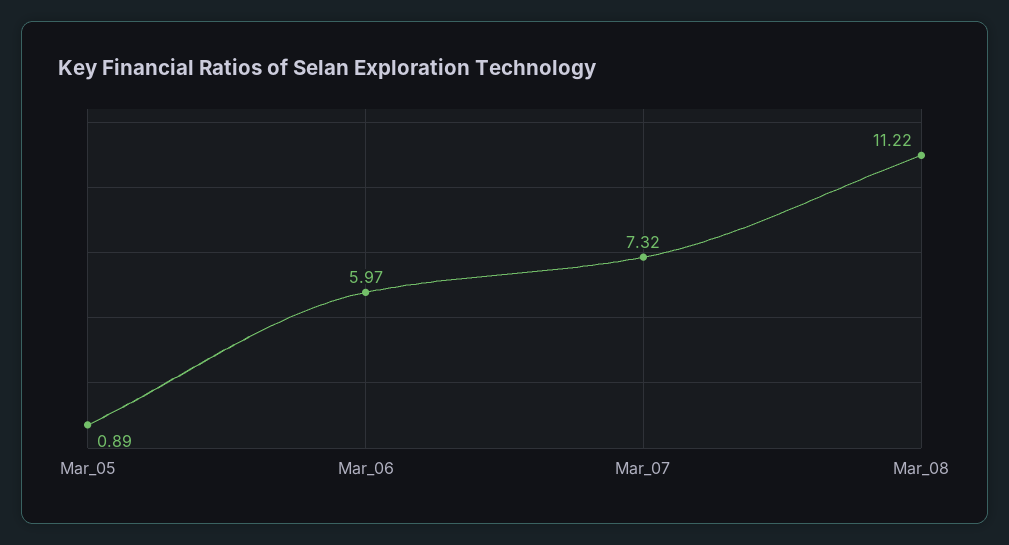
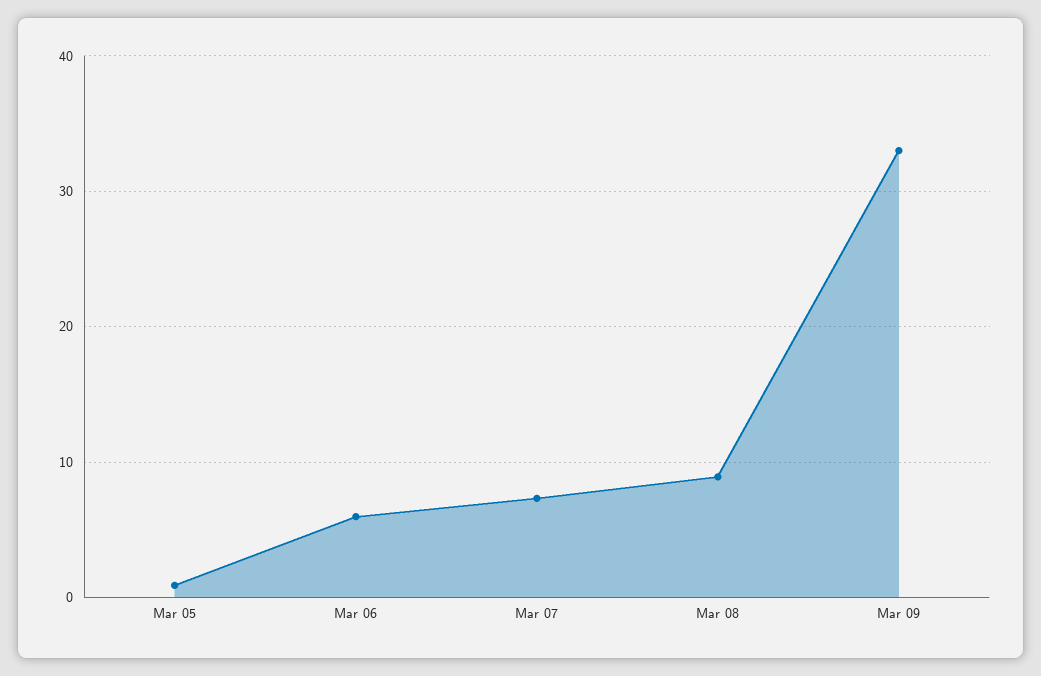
Mar_08: 11.22 -> 9
Mar 09: none -> 33

